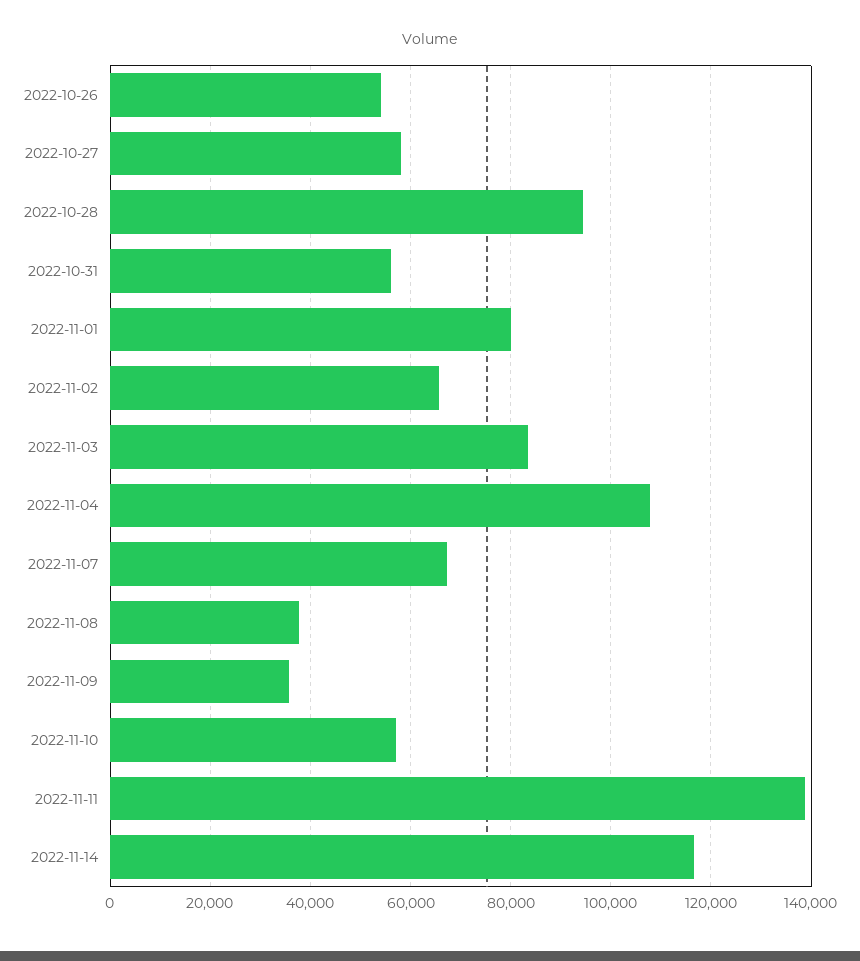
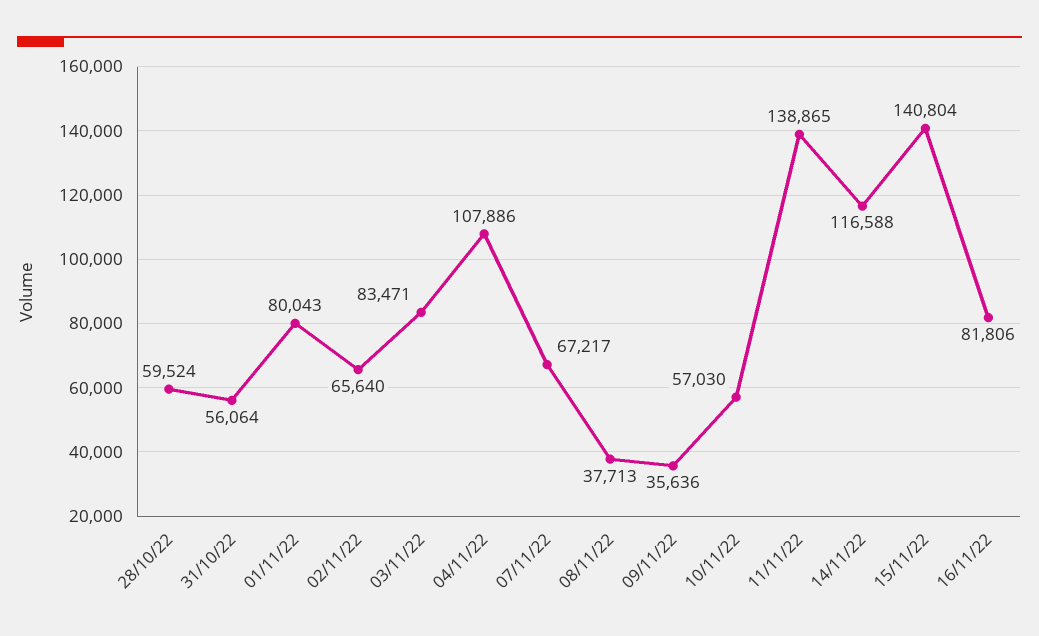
2022-10-26: 54000 -> none
2022-10-27: 58000 -> none
2022-10-28: 94000 -> 59524
15/11/22: none -> 140804
16/11/22: none -> 81806

